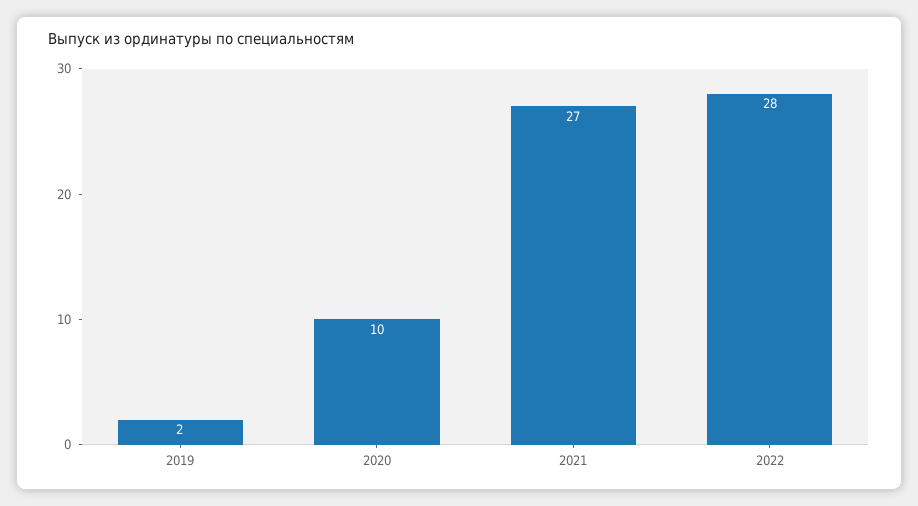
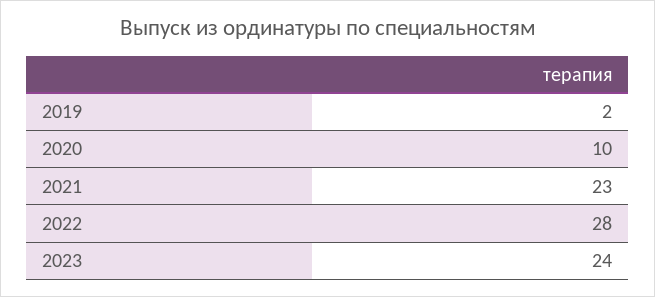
2021: 27 -> 23
2023: none -> 24

